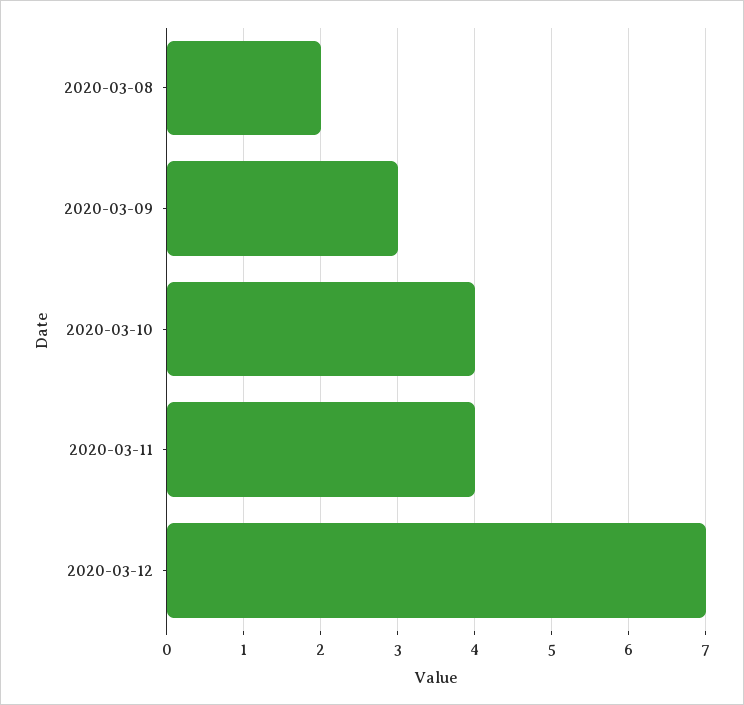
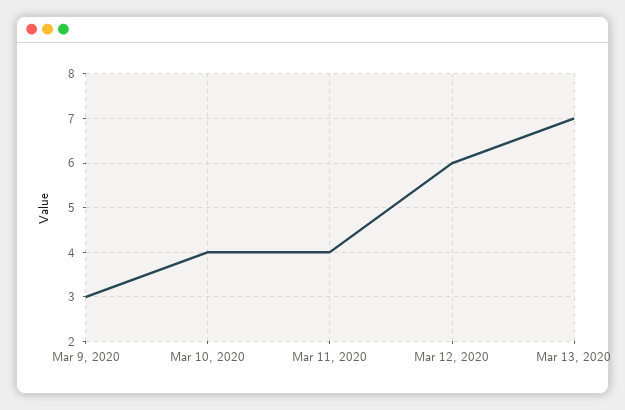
2020-03-08: 2 -> none
2020-03-12: 7 -> 6
Mar 13, 2020: none -> 7

